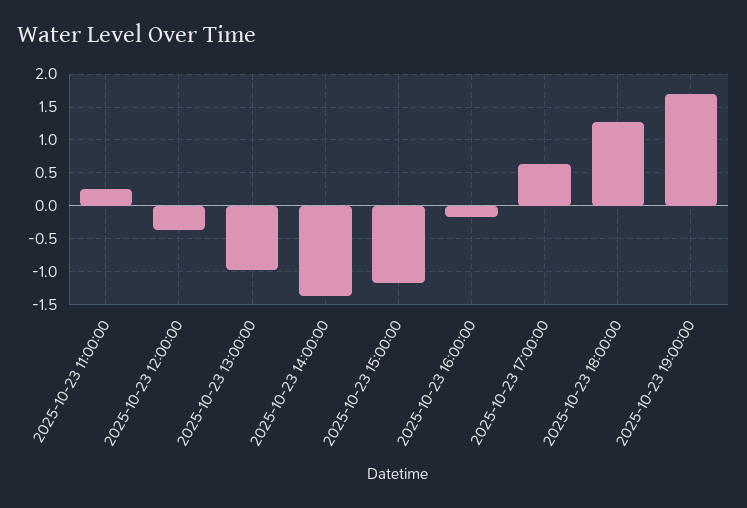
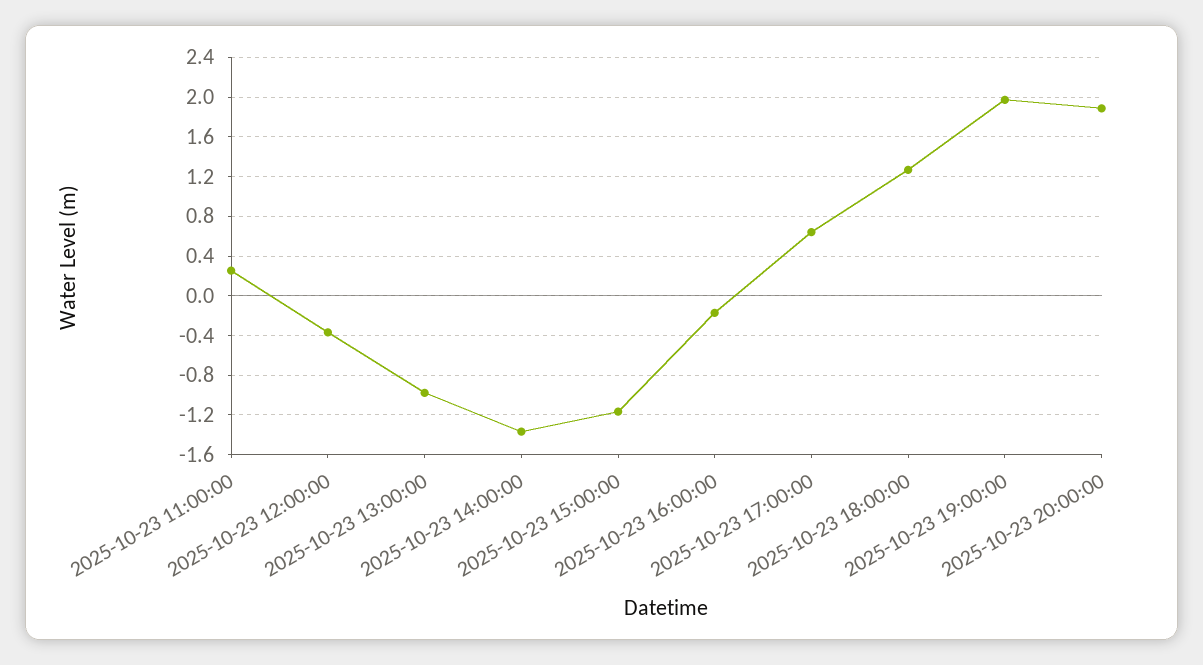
2025-10-23 19:00:00: 1.7 -> 2
2025-10-23 20:00:00: none -> 1.9

